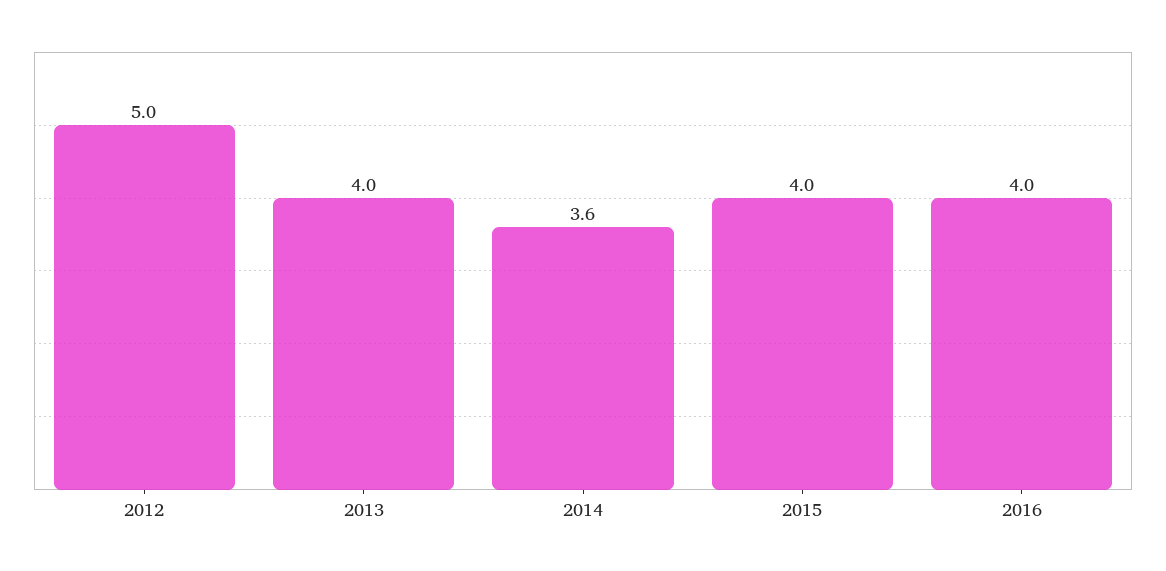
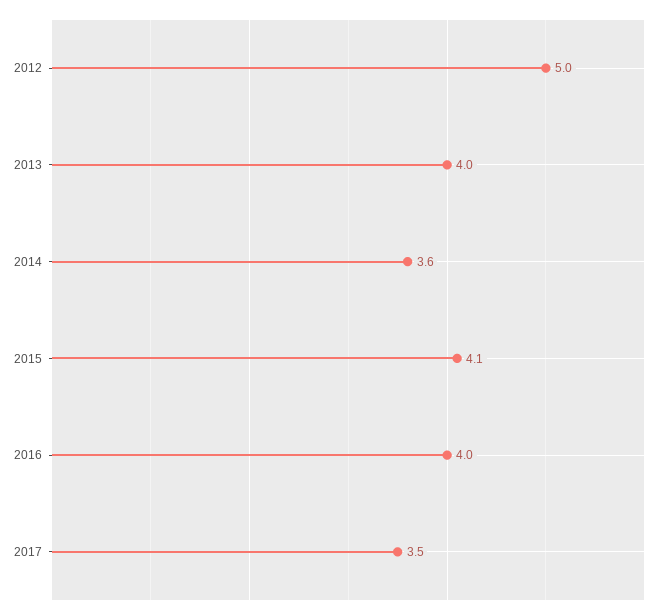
2015: 4 -> 4.1
2017: none -> 3.5

